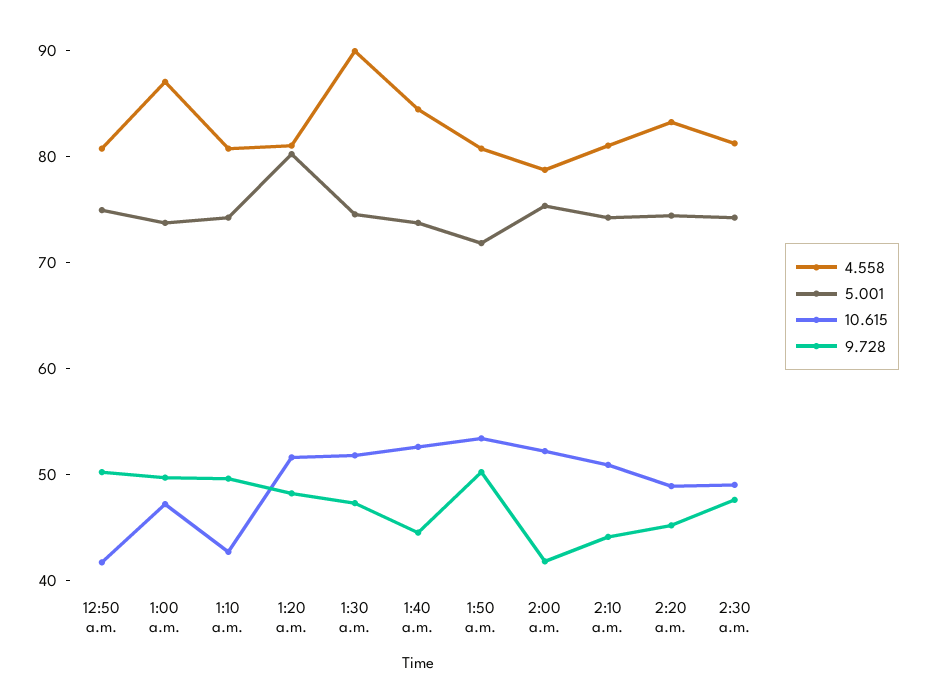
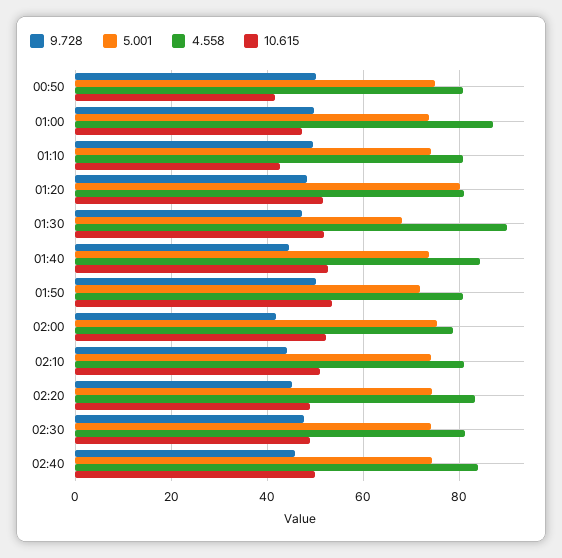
5.001, 1:30 a.m.: 74 -> 68
9.728, 02:40: none -> 46
5.001, 02:40: none -> 74
4.558, 02:40: none -> 84
10.615, 02:40: none -> 50

